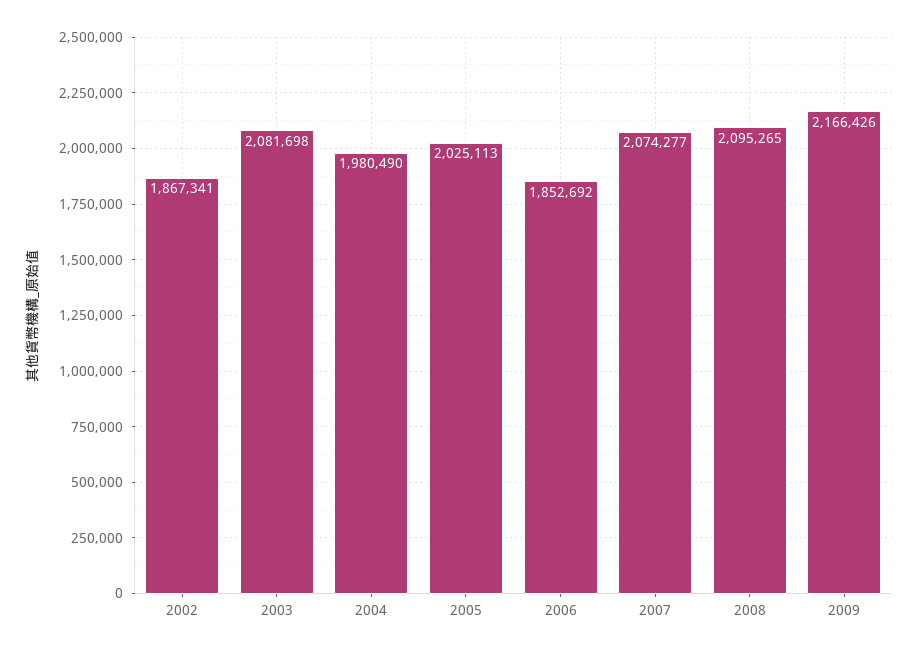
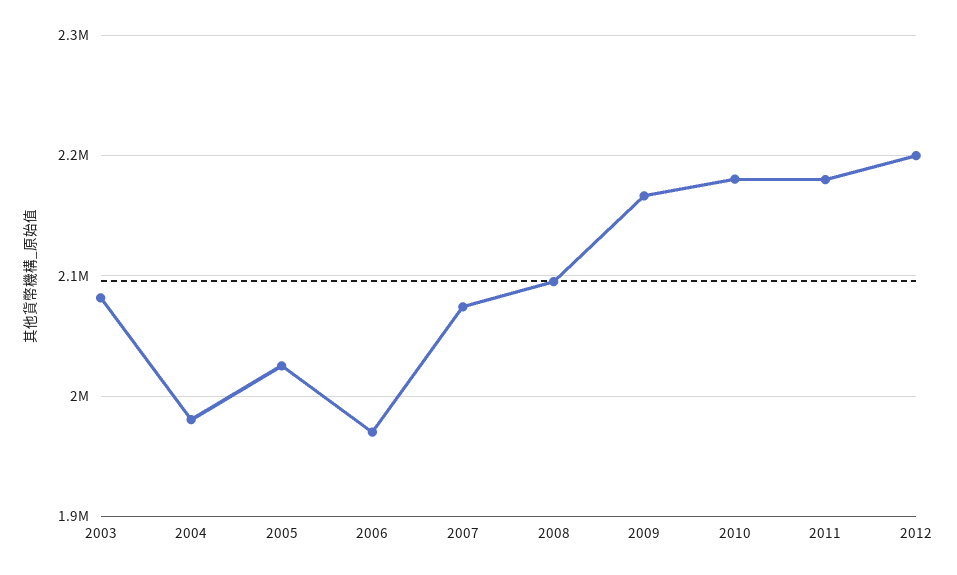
2002: 1867341 -> none
2006: 1852692 -> 1970000
2010: none -> 2180000
2011: none -> 2180000
2012: none -> 2200000

